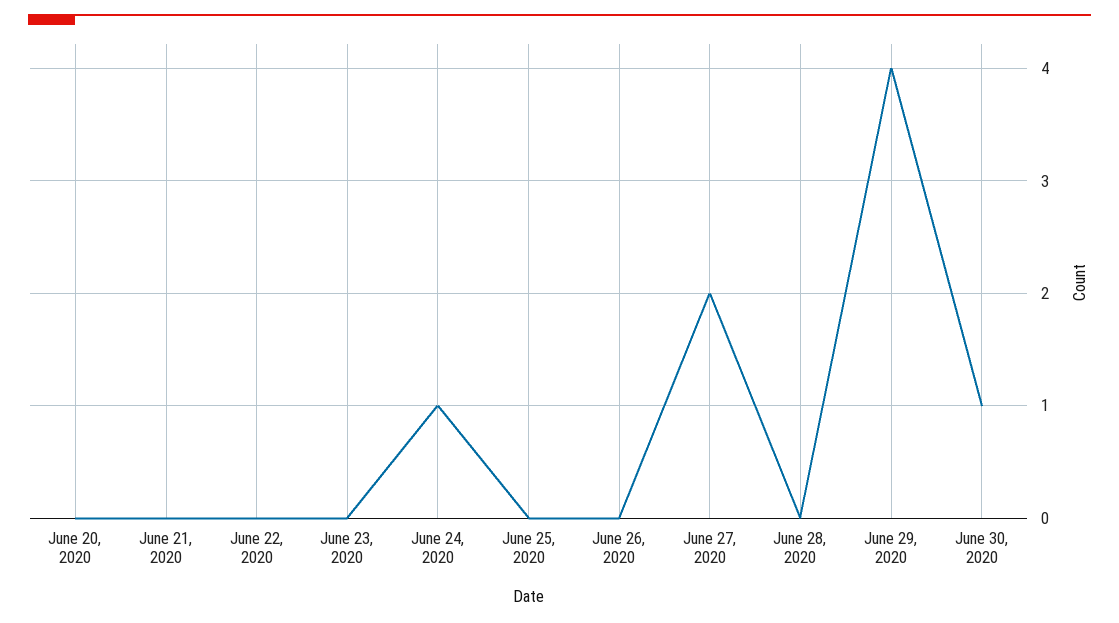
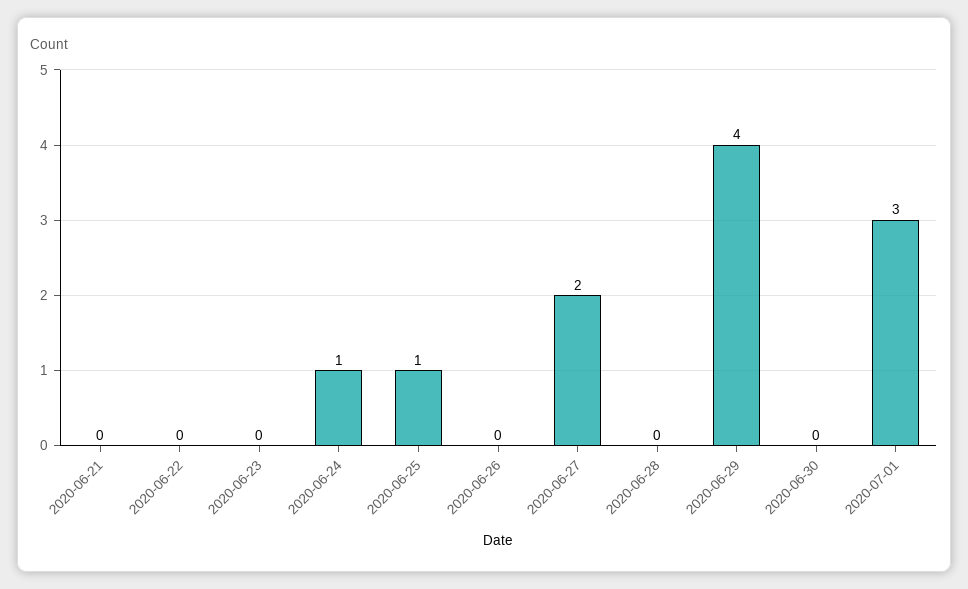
June 20, 2020: 0 -> none
June 25, 2020: 0 -> 1
June 30, 2020: 1 -> 0
2020-07-01: none -> 3

